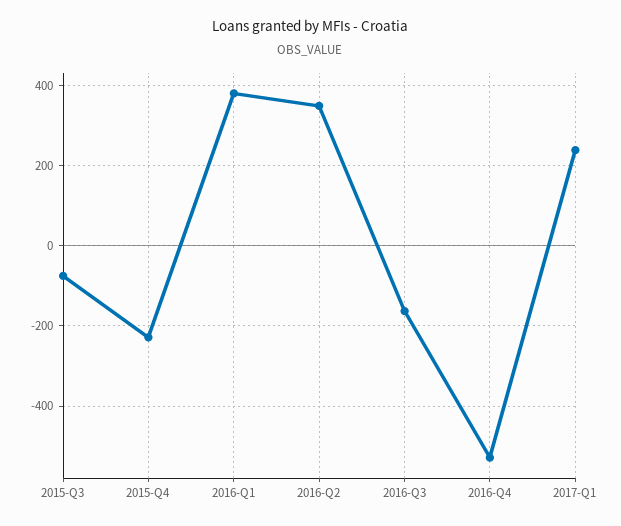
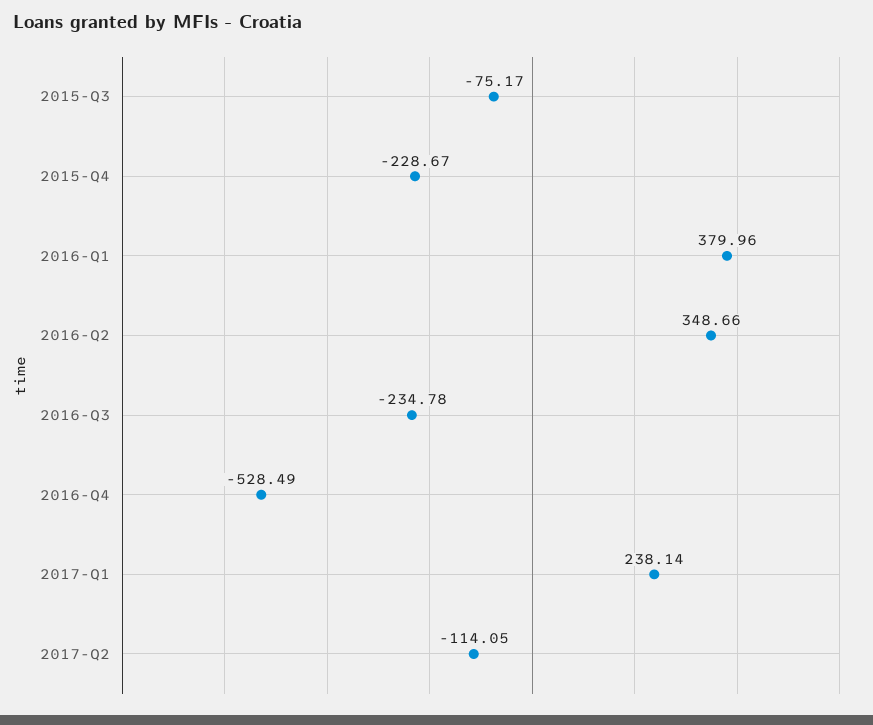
2016-Q3: -160 -> -234.78
2017-Q2: none -> -114.05

